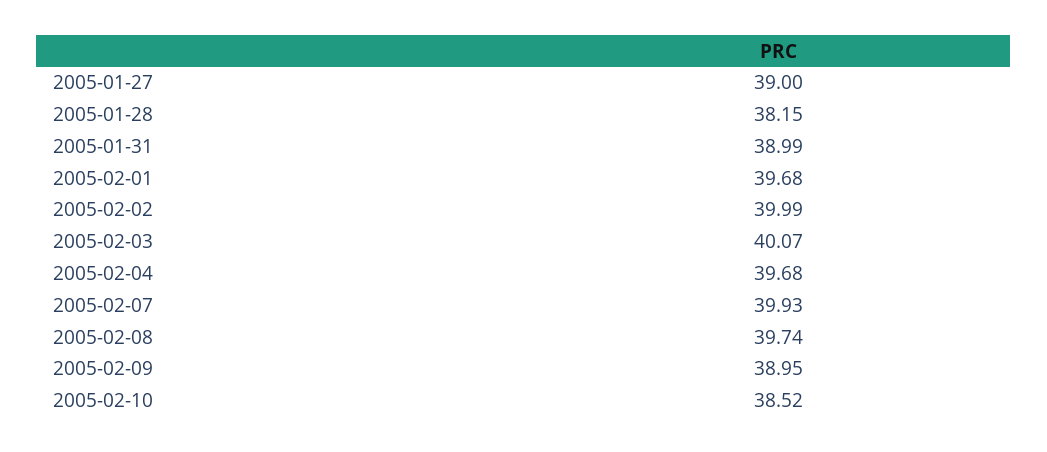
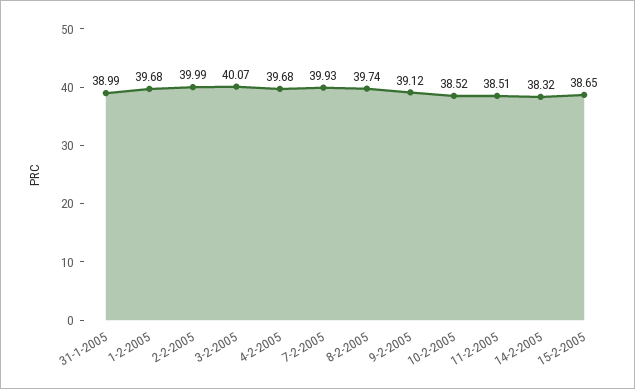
2005-01-27: 39 -> none
2005-01-28: 38.15 -> none
2005-02-09: 38.95 -> 39.12
11-2-2005: none -> 38.51
14-2-2005: none -> 38.32
15-2-2005: none -> 38.65

